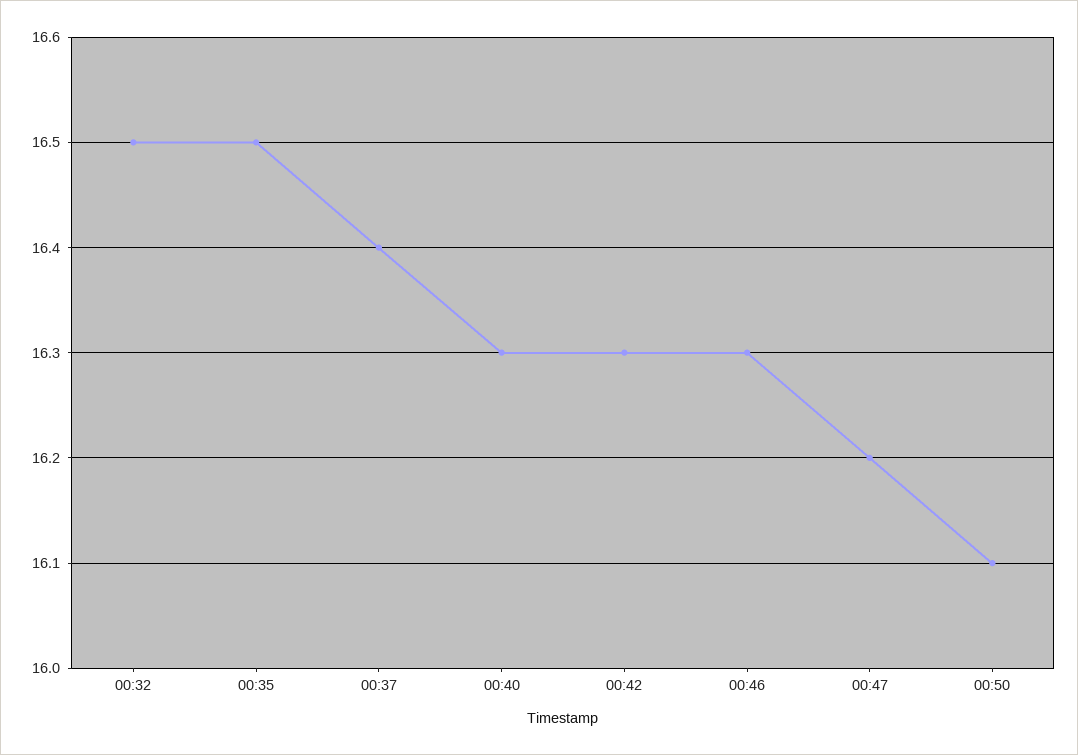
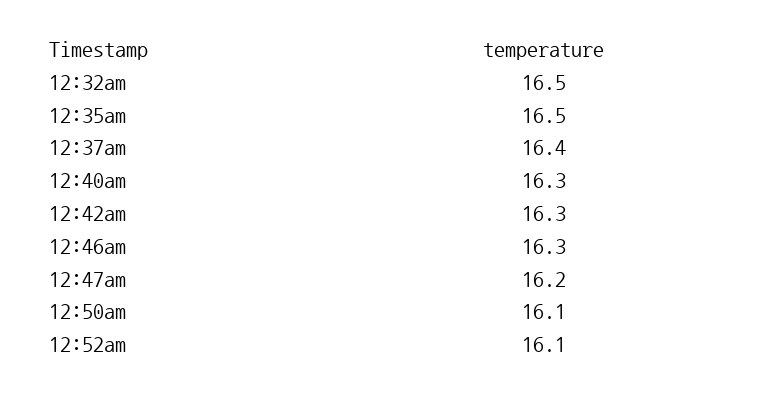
12:52am: none -> 16.1

